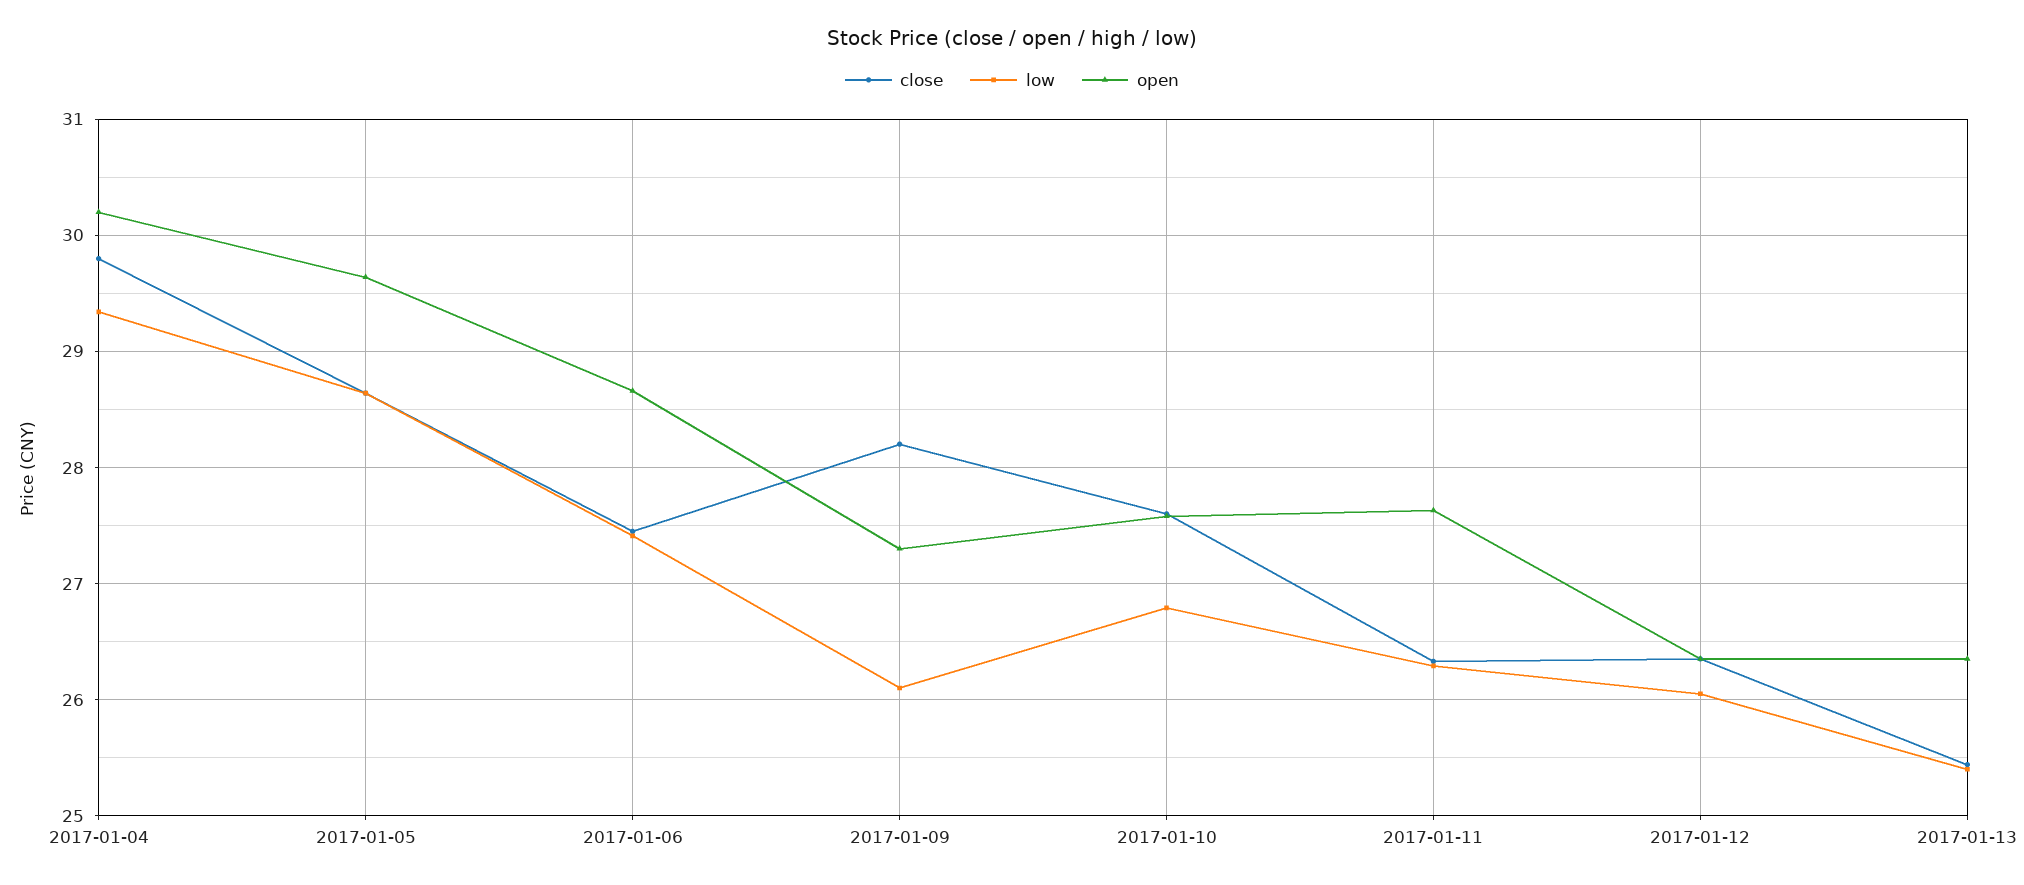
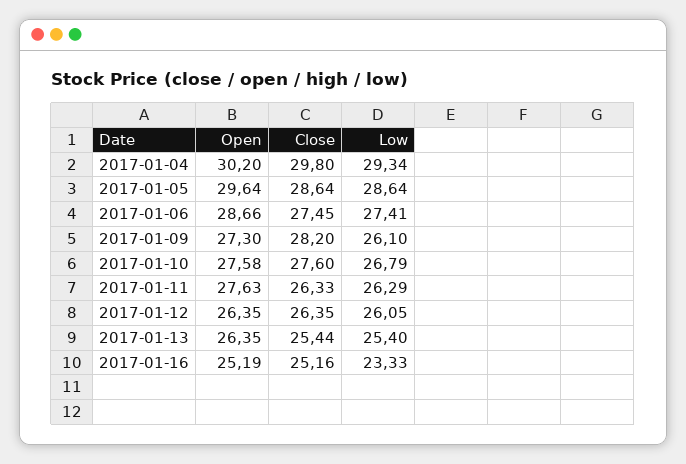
open, 2017-01-16: none -> 25.19
close, 2017-01-16: none -> 25.16
low, 2017-01-16: none -> 23.33

